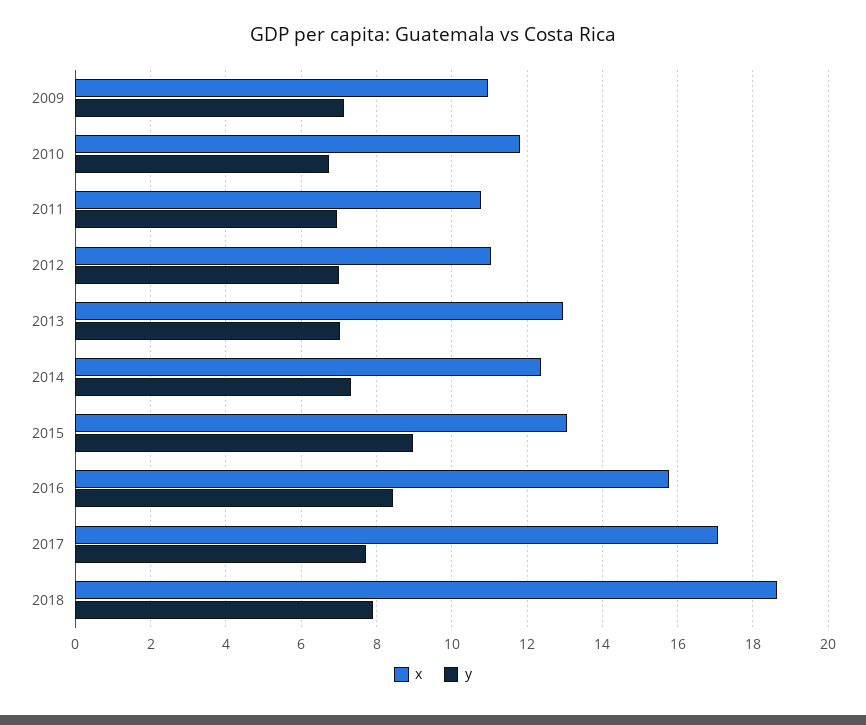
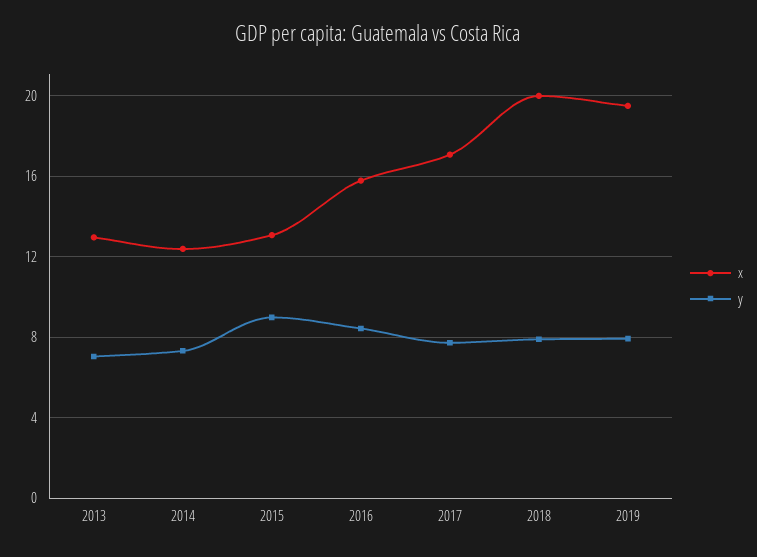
x, 2009: 11 -> none
y, 2009: 7.2 -> none
x, 2010: 11.8 -> none
y, 2010: 6.8 -> none
x, 2011: 10.8 -> none
y, 2011: 7 -> none
x, 2012: 11 -> none
y, 2012: 7 -> none
x, 2018: 18.6 -> 20
x, 2019: none -> 19.5
y, 2019: none -> 8

